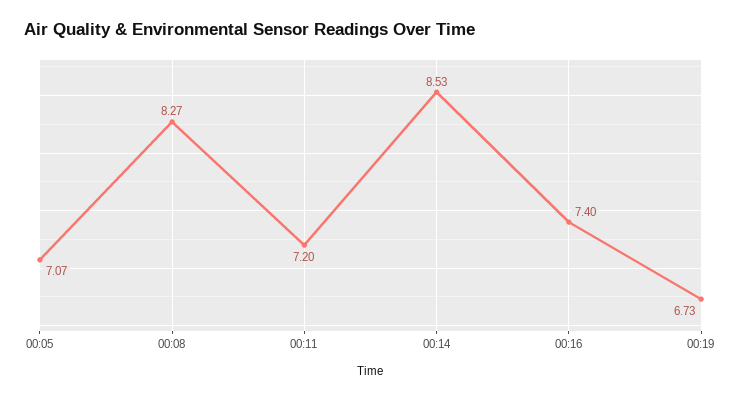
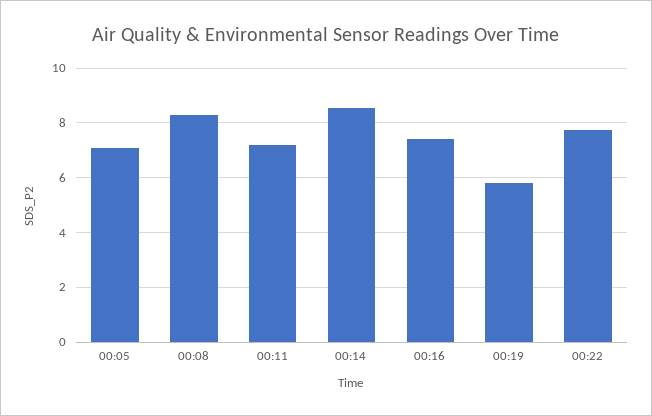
00:19: 6.73 -> 5.75
00:22: none -> 7.75

